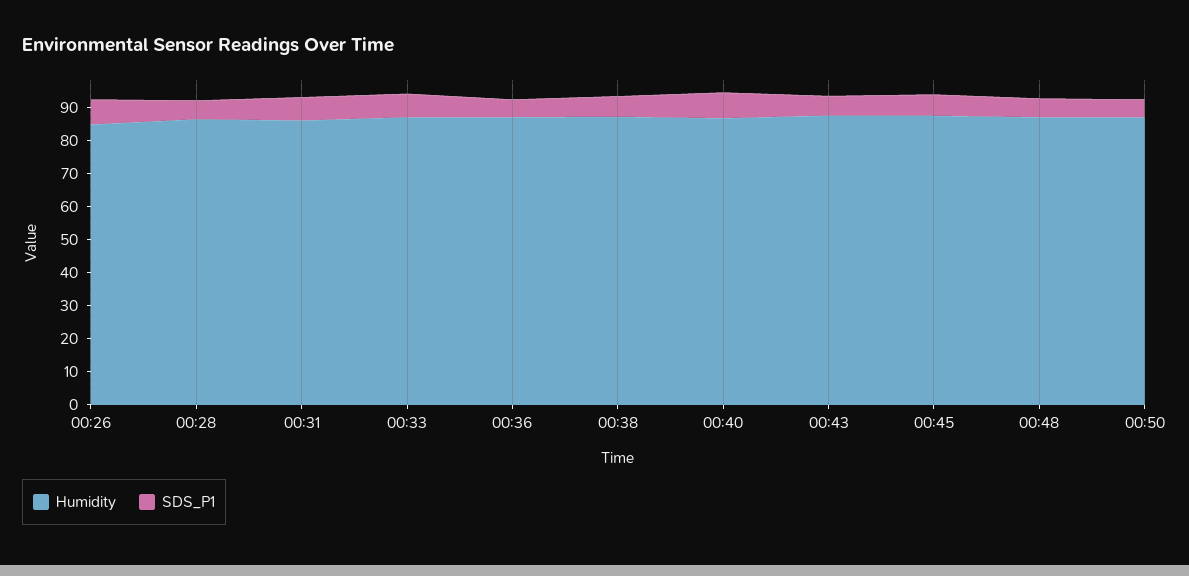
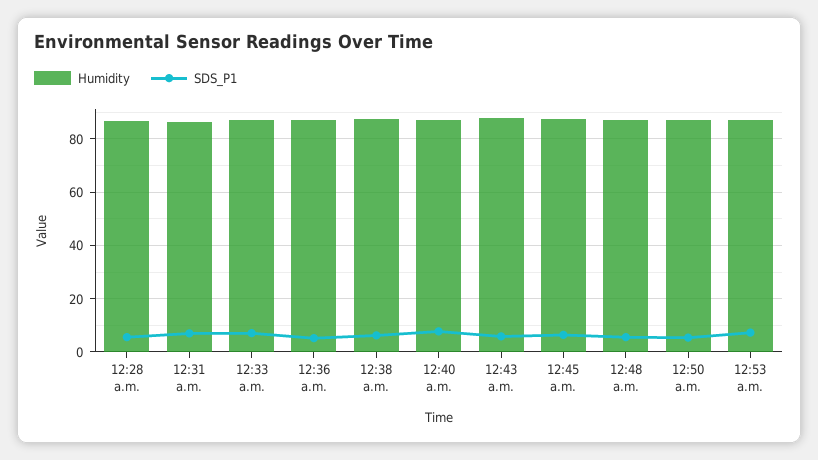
Humidity, 00:26: 85 -> none
SDS_P1, 00:26: 7.5 -> none
Humidity, 12:53 a.m.: none -> 87.5
SDS_P1, 12:53 a.m.: none -> 7.5

